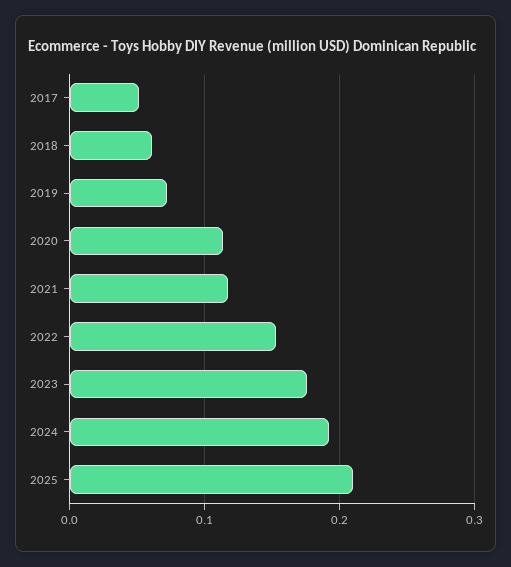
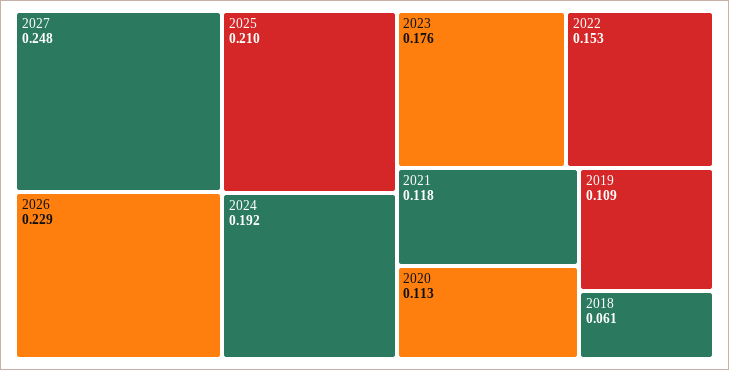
2017: 0.05 -> none
2019: 0.07 -> 0.109
2027: none -> 0.248
2026: none -> 0.229

